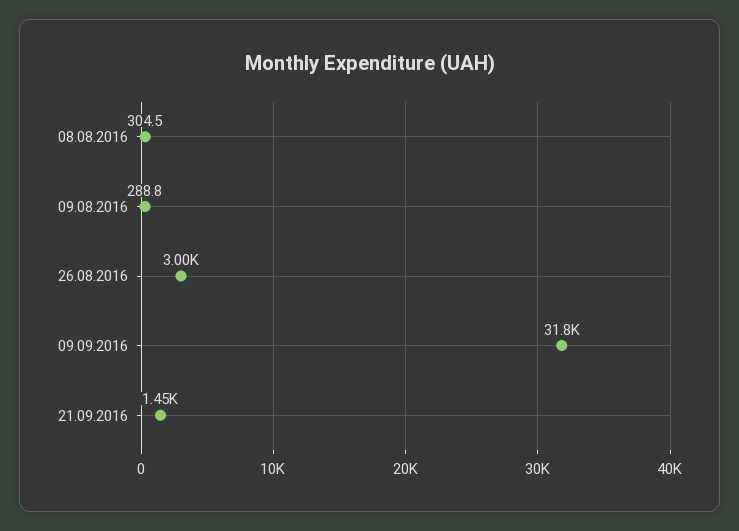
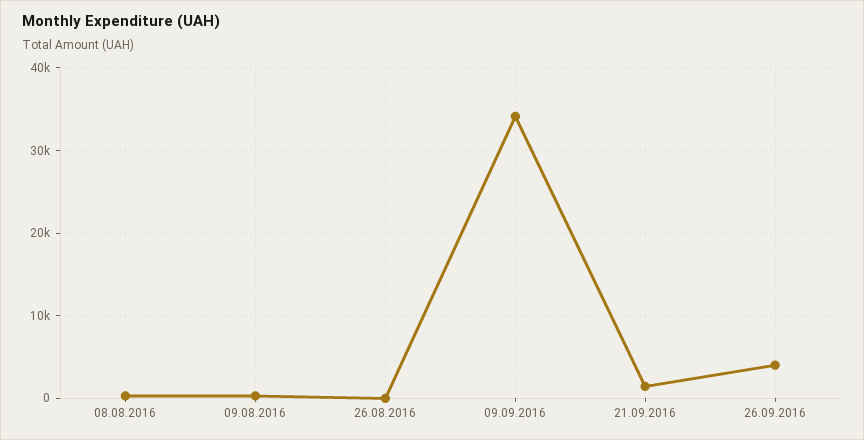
26.08.2016: 3000 -> 0
09.09.2016: 31800 -> 34000
26.09.2016: none -> 4000

